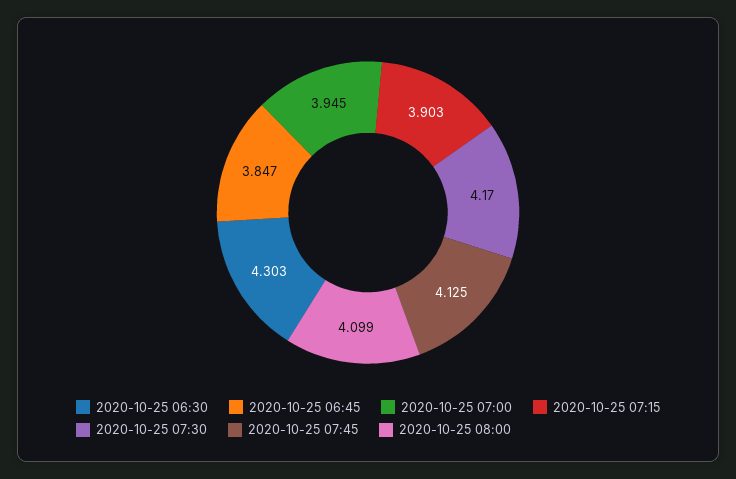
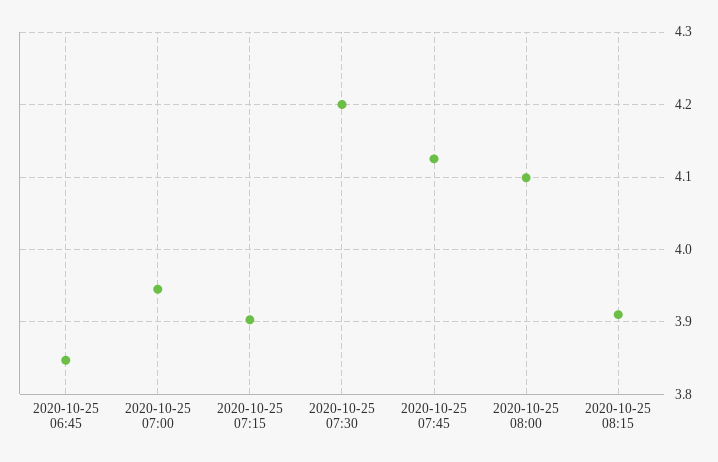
2020-10-25 06:30: 4.303 -> none
2020-10-25 07:30: 4.17 -> 4.2
2020-10-25 08:15: none -> 3.91

